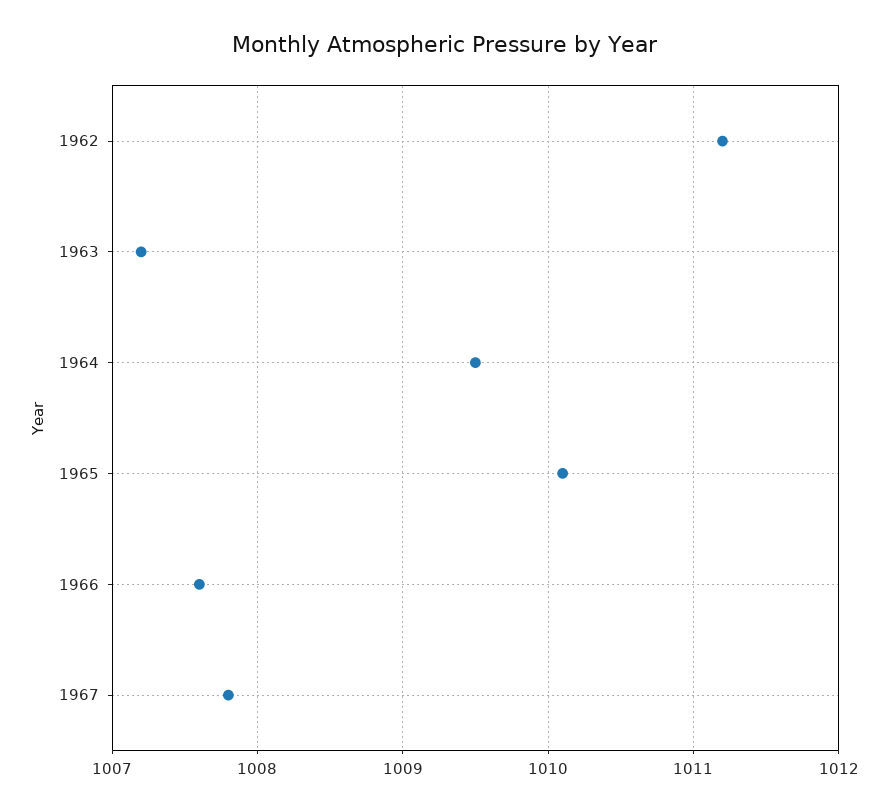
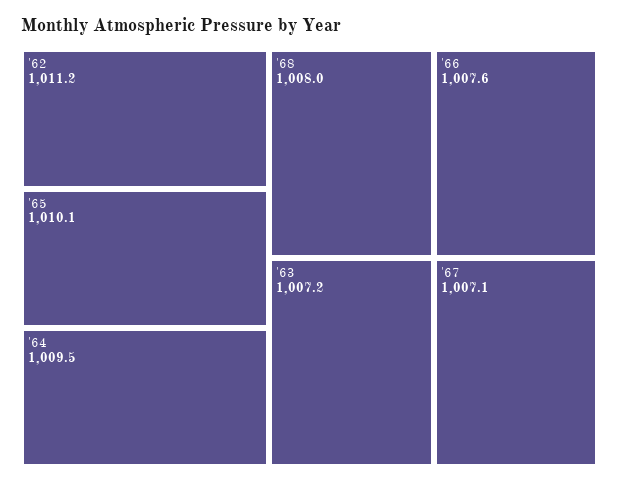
1967: 1007.8 -> 1007.1
'68: none -> 1008

